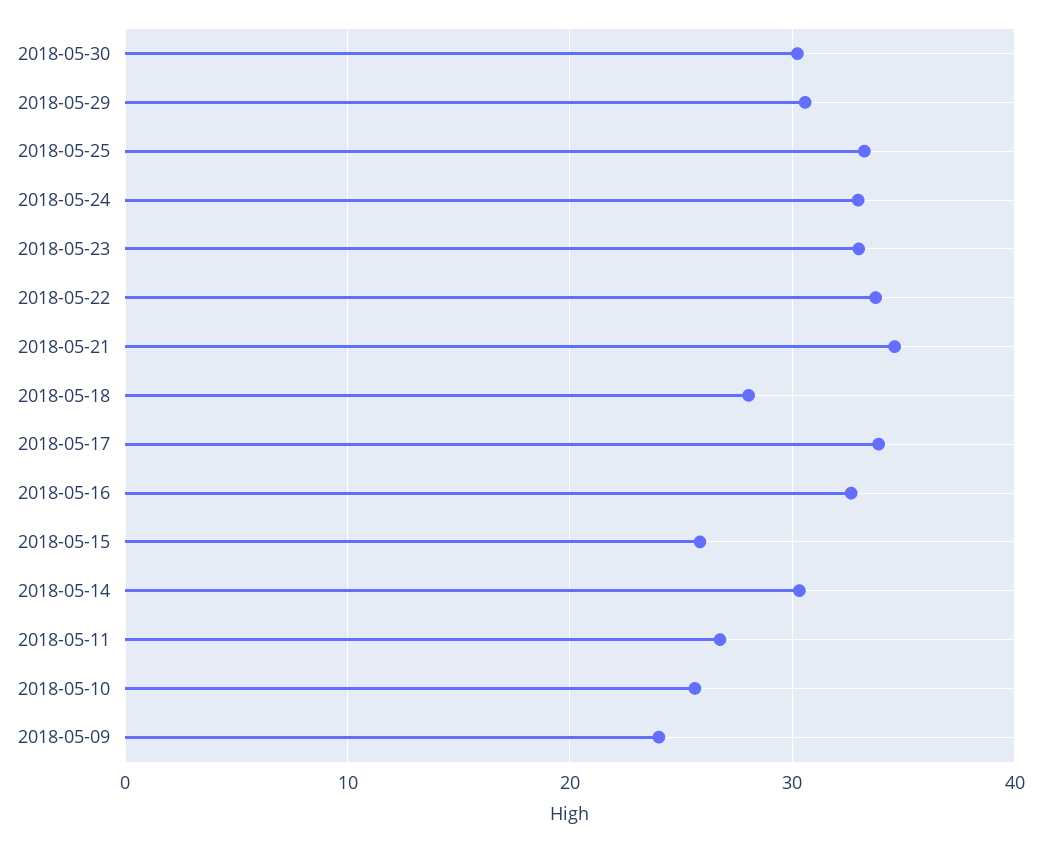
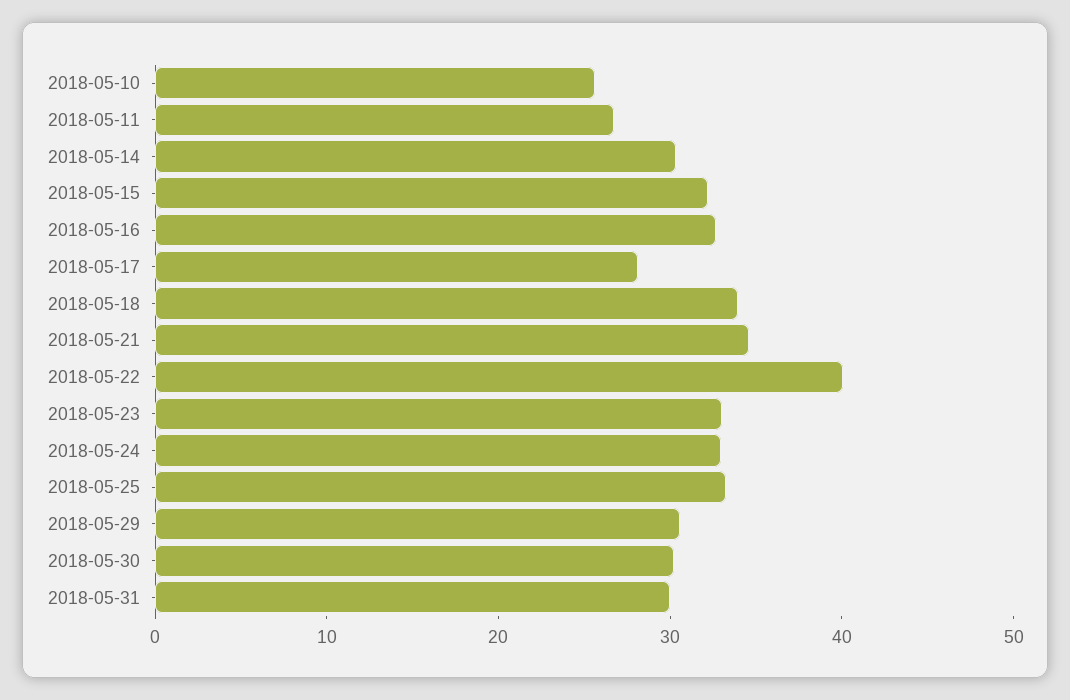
2018-05-22: 34 -> 40
2018-05-18: 28 -> 34
2018-05-17: 34 -> 28
2018-05-15: 26 -> 32
2018-05-09: 24 -> none
2018-05-31: none -> 30

